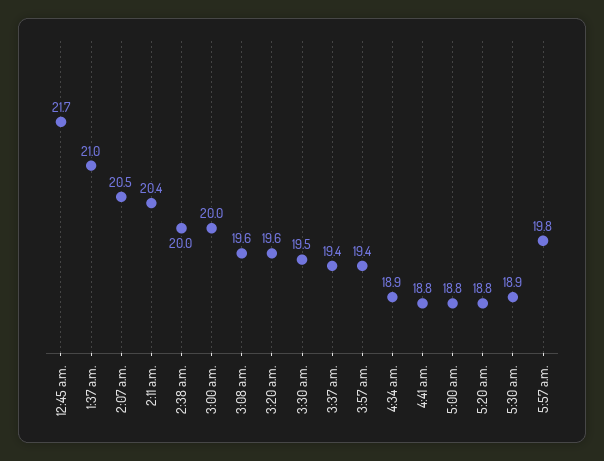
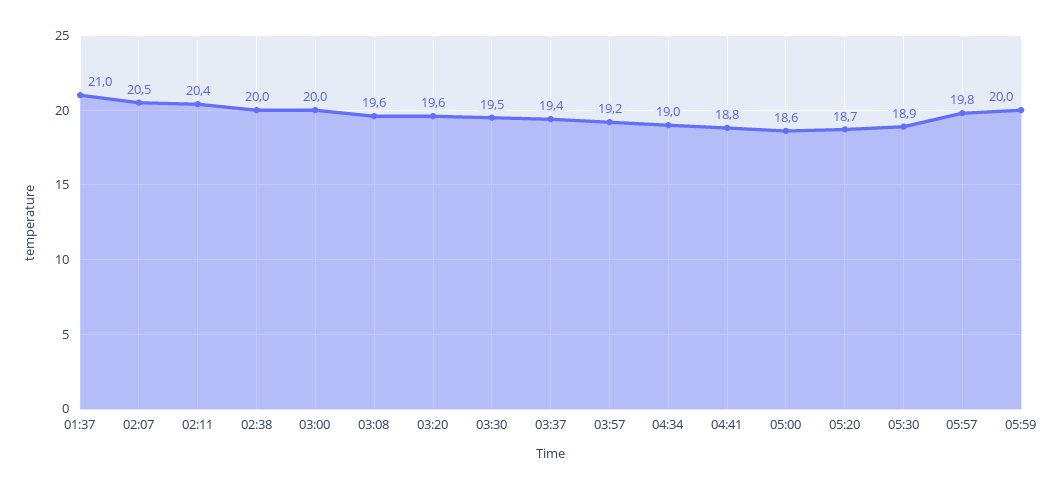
12:45 a.m.: 21.7 -> none
3:57 a.m.: 19.4 -> 19.2
4:34 a.m.: 18.9 -> 19
5:00 a.m.: 18.8 -> 18.6
5:20 a.m.: 18.8 -> 18.7
05:59: none -> 20

